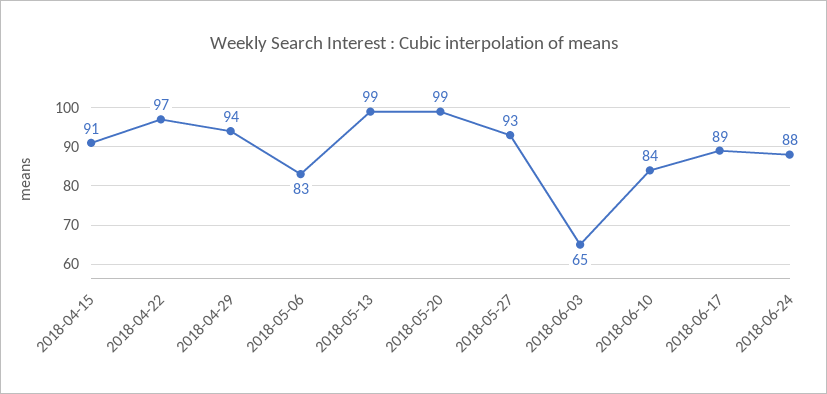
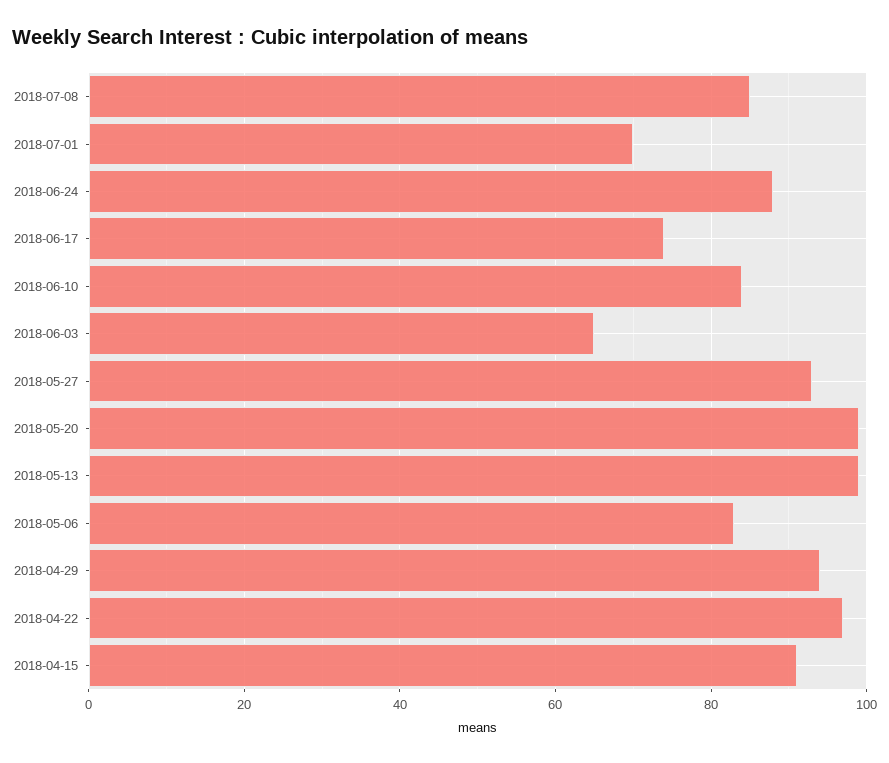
2018-06-17: 89 -> 75
2018-07-08: none -> 85
2018-07-01: none -> 70

